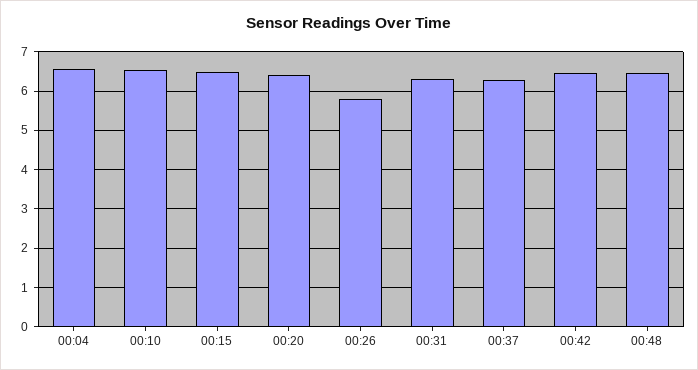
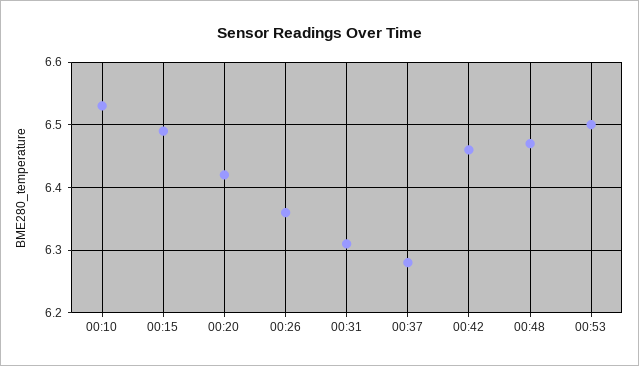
00:04: 6.6 -> none
00:26: 5.8 -> 6.36
00:53: none -> 6.5

